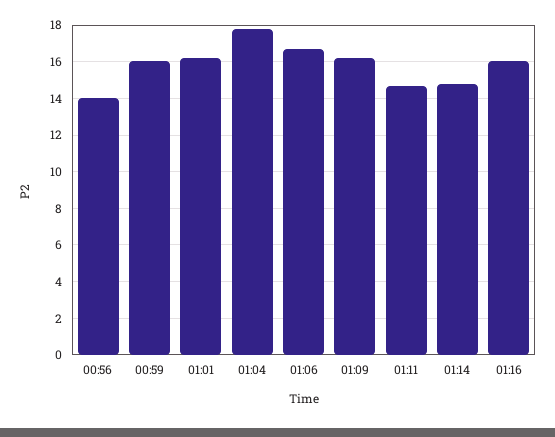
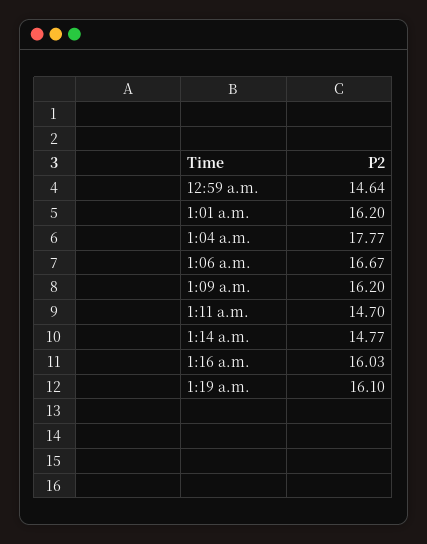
00:56: 14 -> none
00:59: 16 -> 14.64
1:19 a.m.: none -> 16.1

